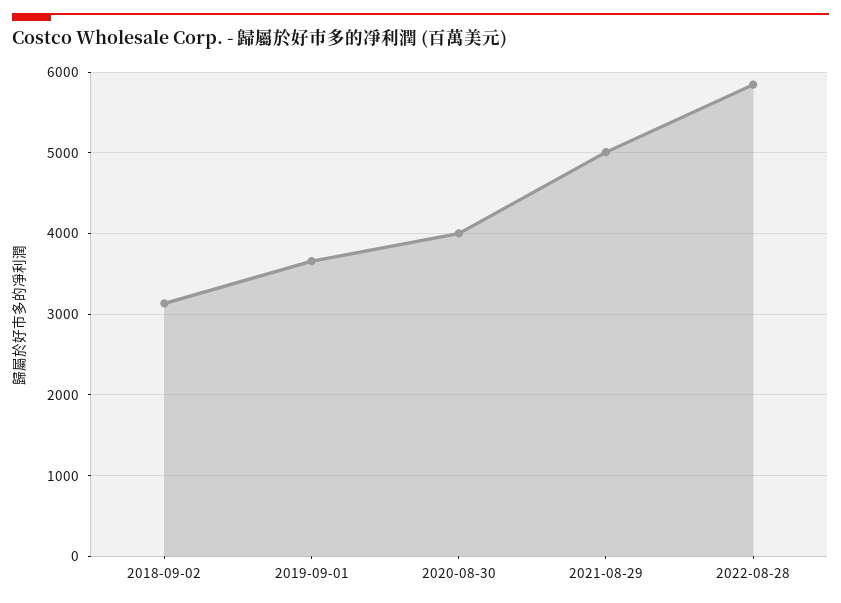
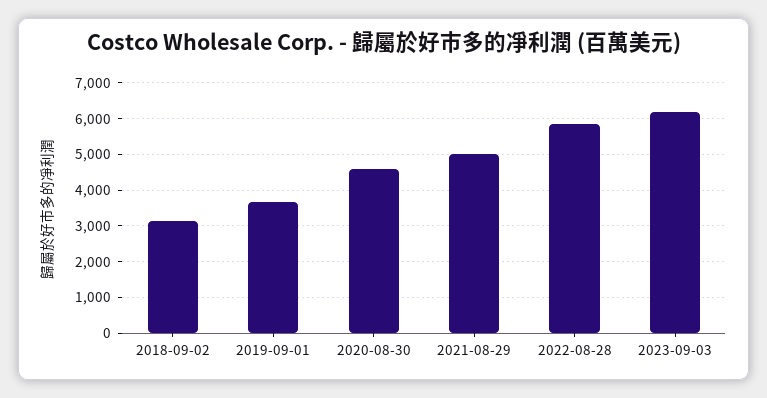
2020-08-30: 4000 -> 4600
2023-09-03: none -> 6200

